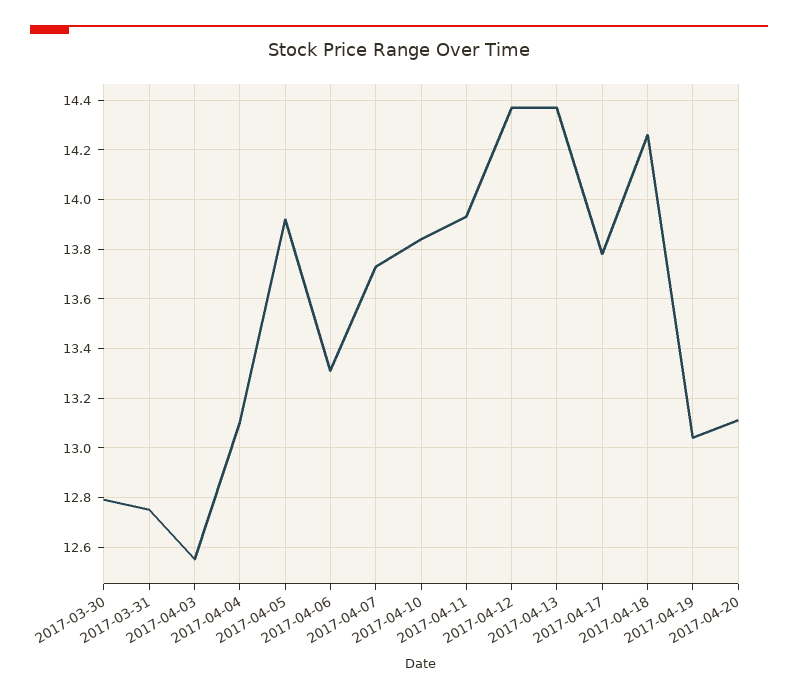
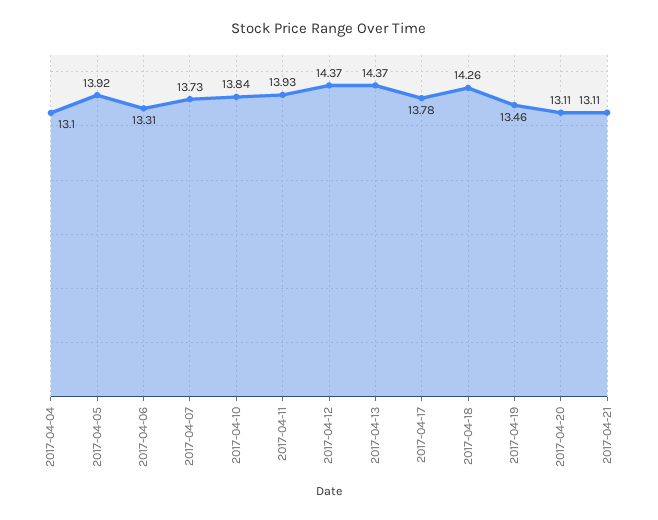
2017-03-30: 12.8 -> none
2017-03-31: 12.75 -> none
2017-04-03: 12.55 -> none
2017-04-19: 13.05 -> 13.46
2017-04-21: none -> 13.11

